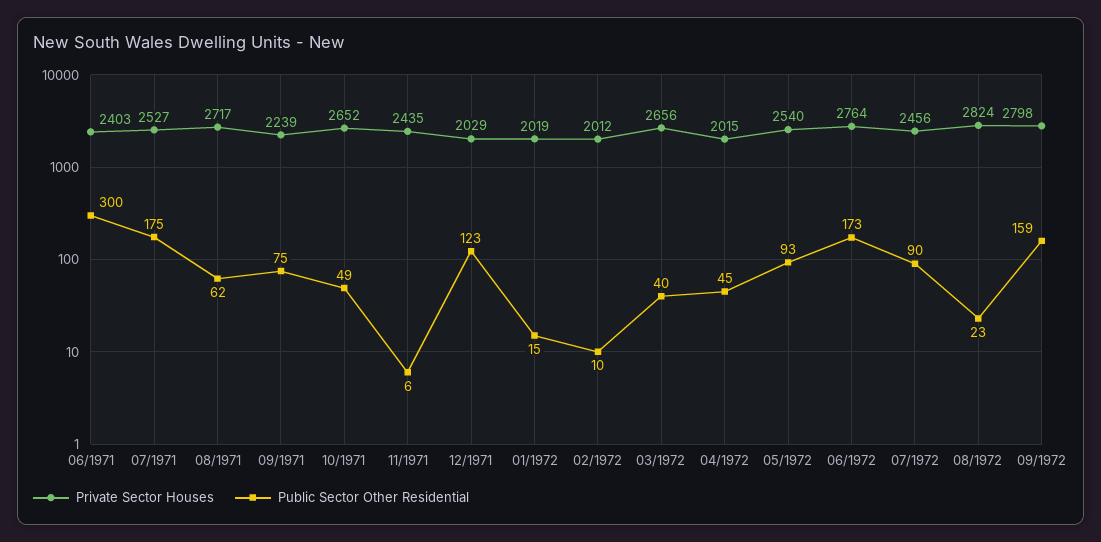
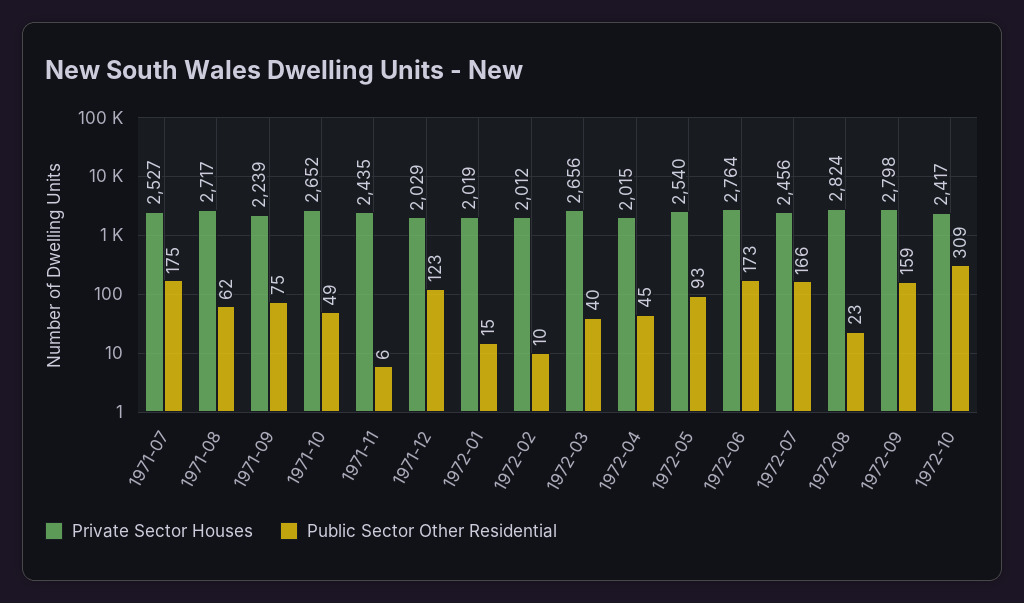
Private Sector Houses, 06/1971: 2403 -> none
Public Sector Other Residential, 06/1971: 300 -> none
Public Sector Other Residential, 07/1972: 90 -> 166
Private Sector Houses, 1972-10: none -> 2417
Public Sector Other Residential, 1972-10: none -> 309

